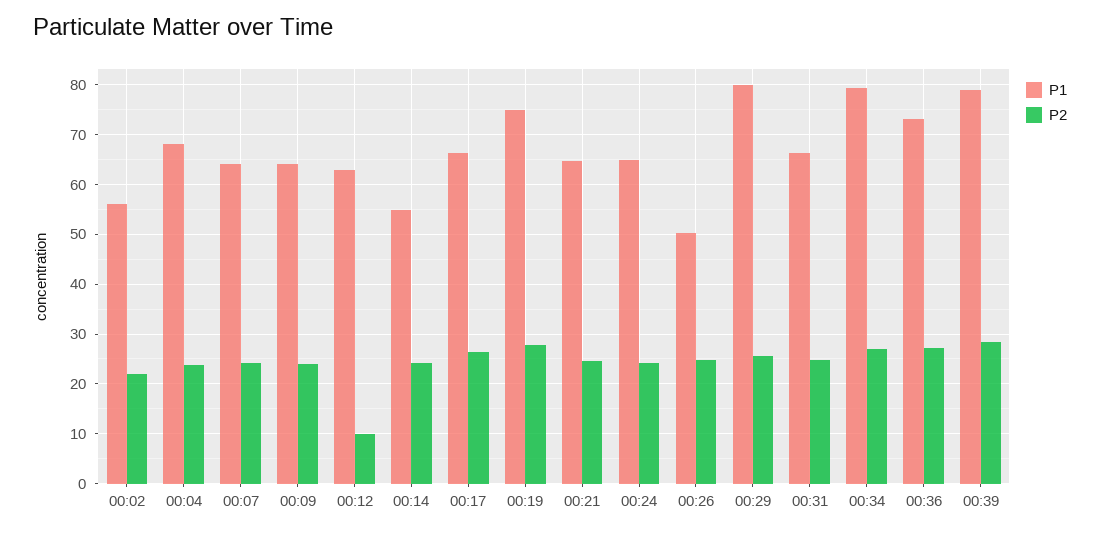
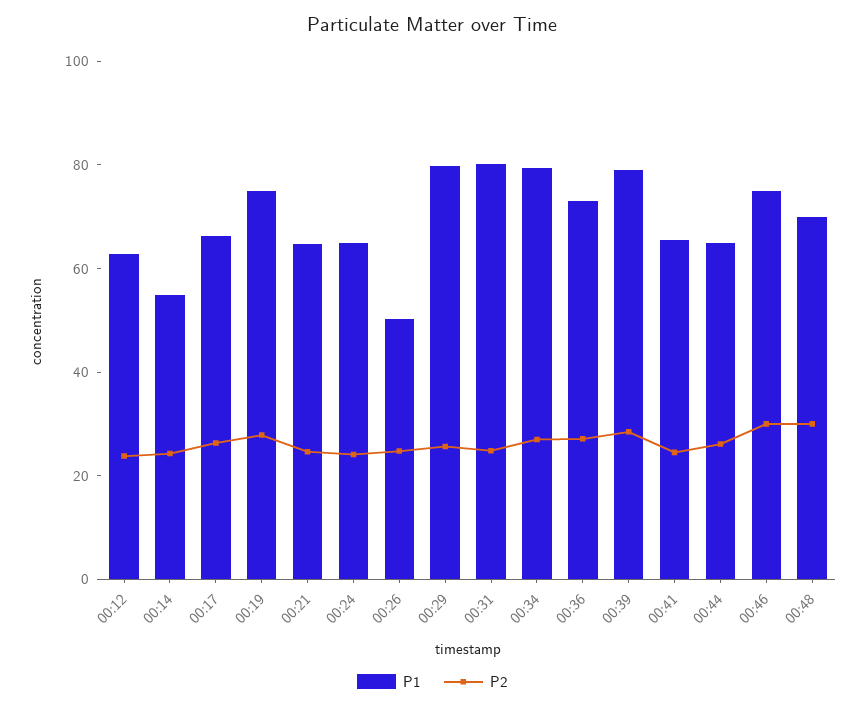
P1, 00:02: 56 -> none
P2, 00:02: 22 -> none
P1, 00:04: 68 -> none
P2, 00:04: 24 -> none
P1, 00:07: 64 -> none
P2, 00:07: 24 -> none
P1, 00:09: 64 -> none
P2, 00:09: 24 -> none
P2, 00:12: 10 -> 25
P1, 00:31: 66 -> 80
P1, 00:41: none -> 65
P2, 00:41: none -> 25
P1, 00:44: none -> 65
P2, 00:44: none -> 25
P1, 00:46: none -> 75
P2, 00:46: none -> 30
P1, 00:48: none -> 70
P2, 00:48: none -> 30

